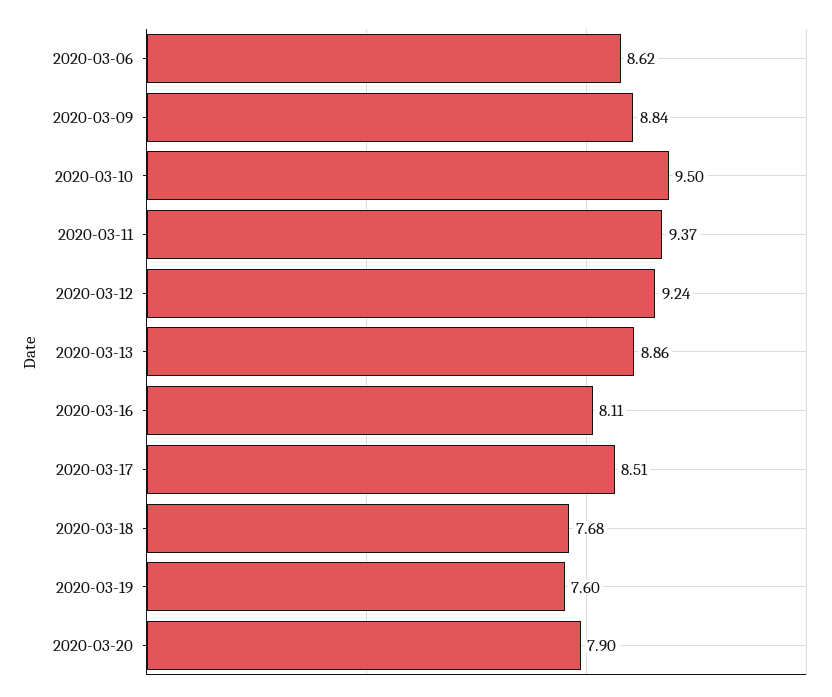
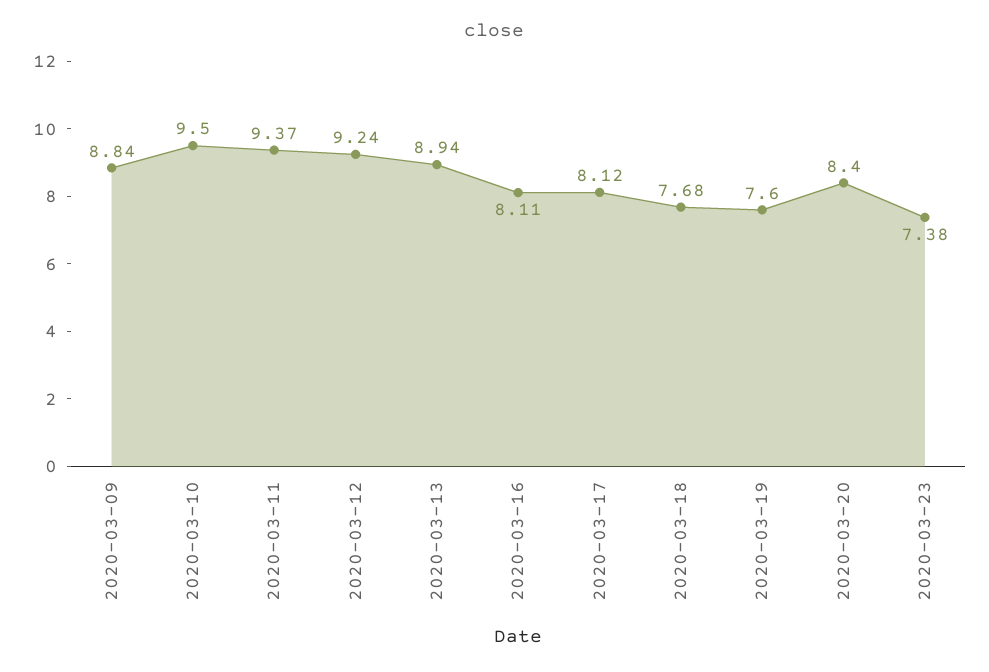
2020-03-06: 8.62 -> none
2020-03-13: 8.86 -> 8.94
2020-03-17: 8.51 -> 8.12
2020-03-20: 7.9 -> 8.4
2020-03-23: none -> 7.38

